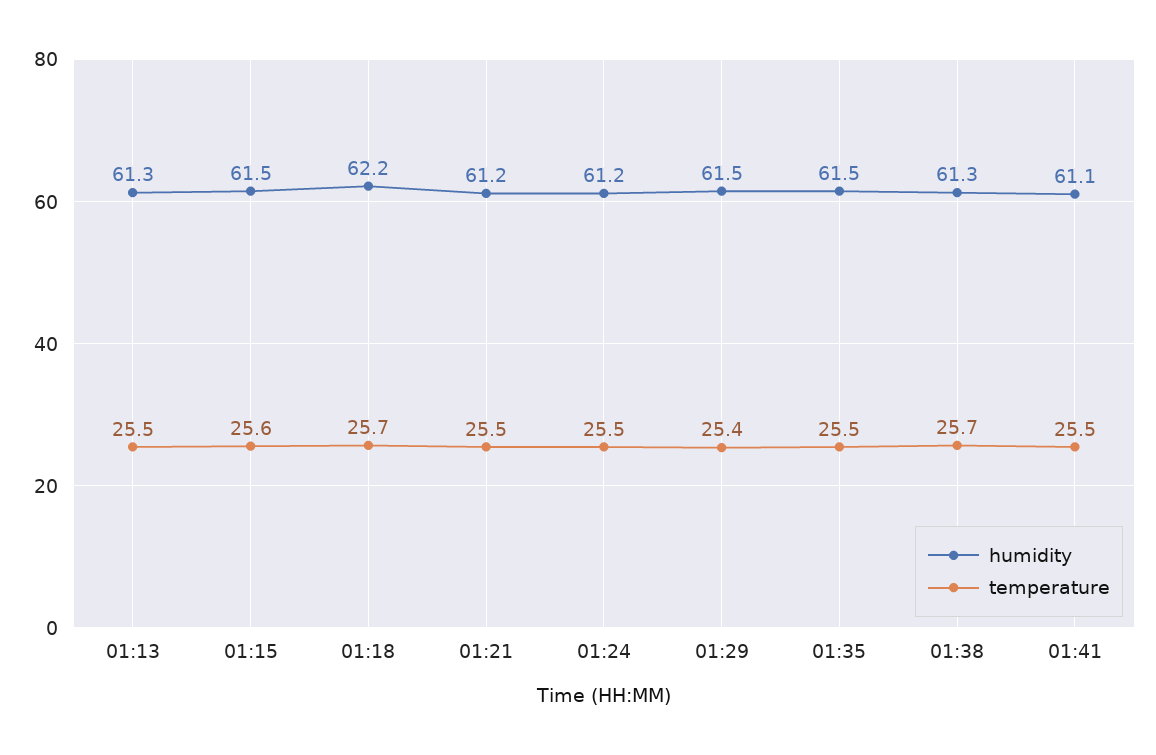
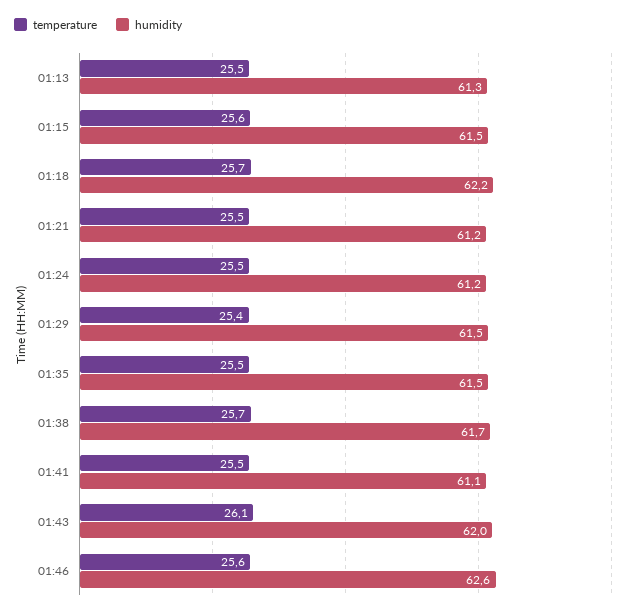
humidity, 01:38: 61.3 -> 61.7
temperature, 01:43: none -> 26.1
humidity, 01:43: none -> 62
temperature, 01:46: none -> 25.6
humidity, 01:46: none -> 62.6

